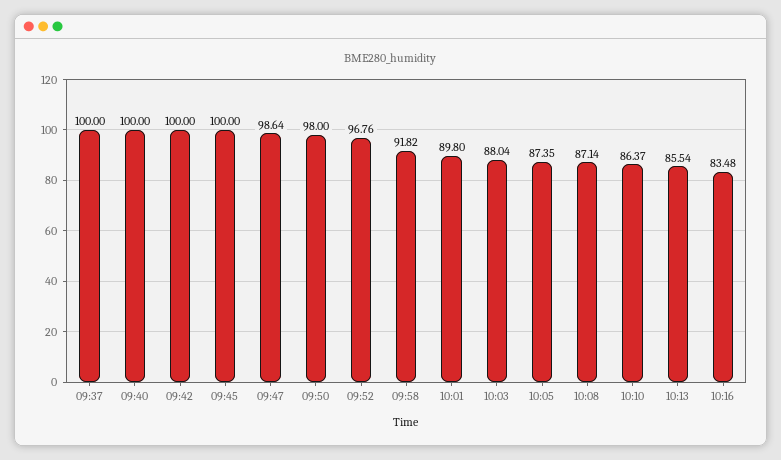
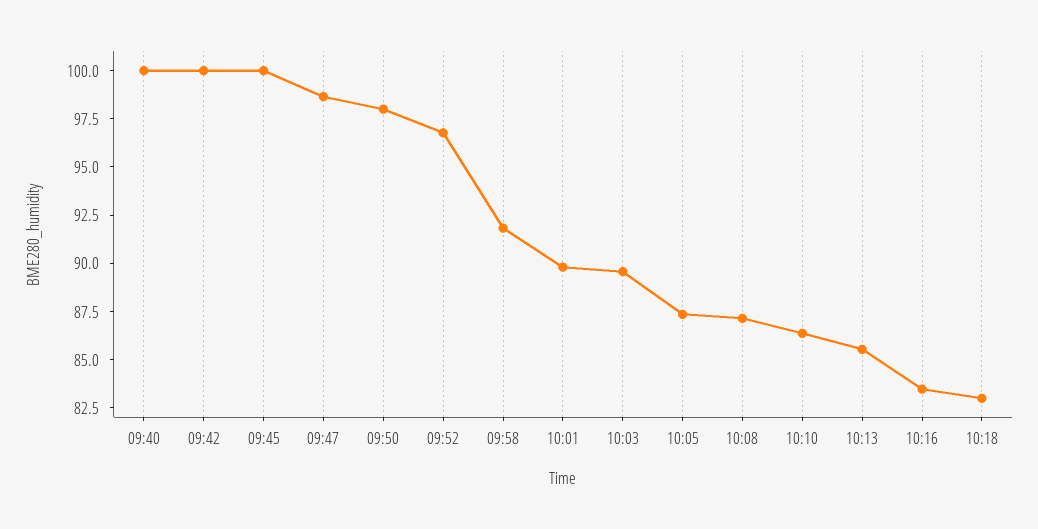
09:37: 100 -> none
10:03: 88.04 -> 89.5
10:18: none -> 83

